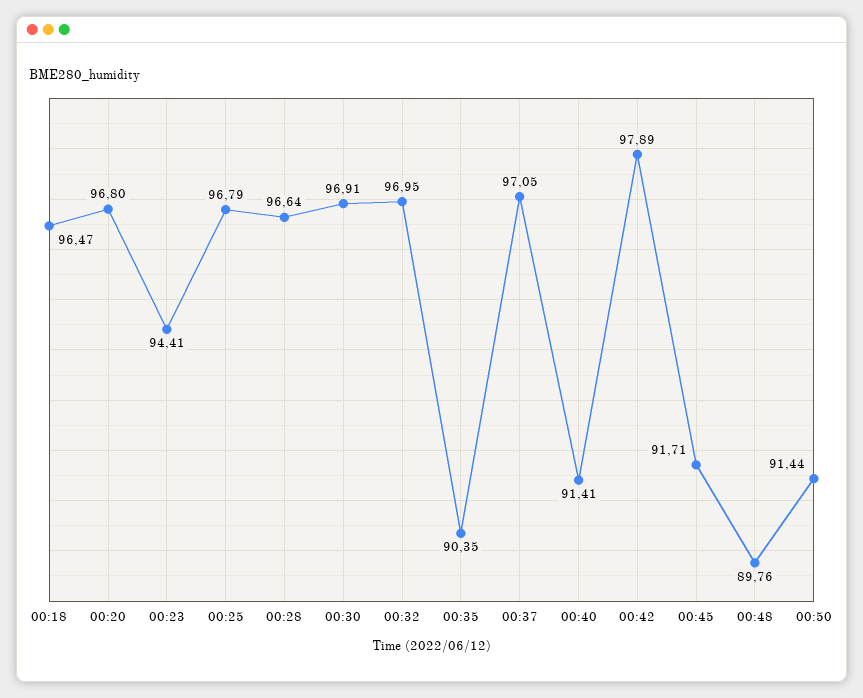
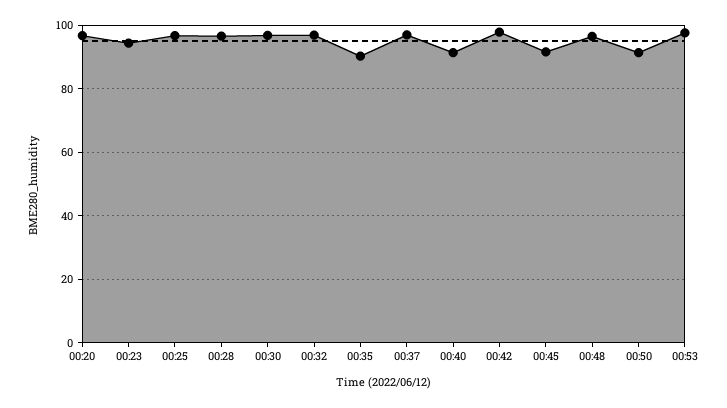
00:18: 96.47 -> none
00:48: 89.76 -> 96
00:53: none -> 98

